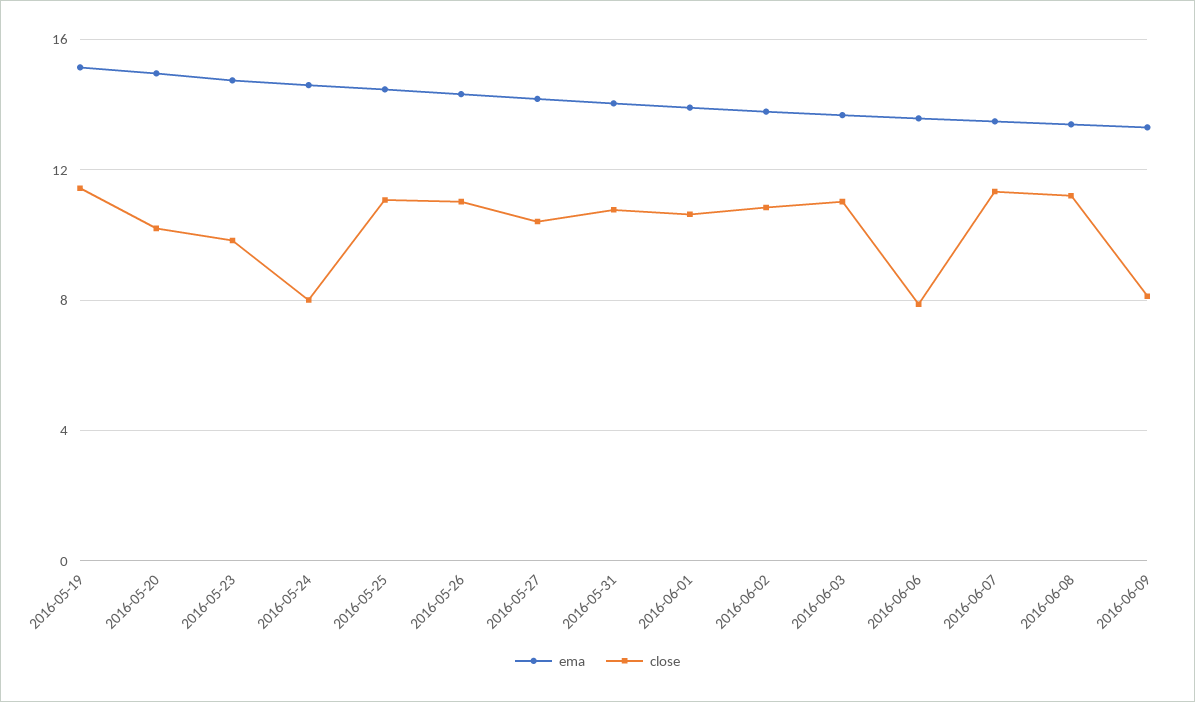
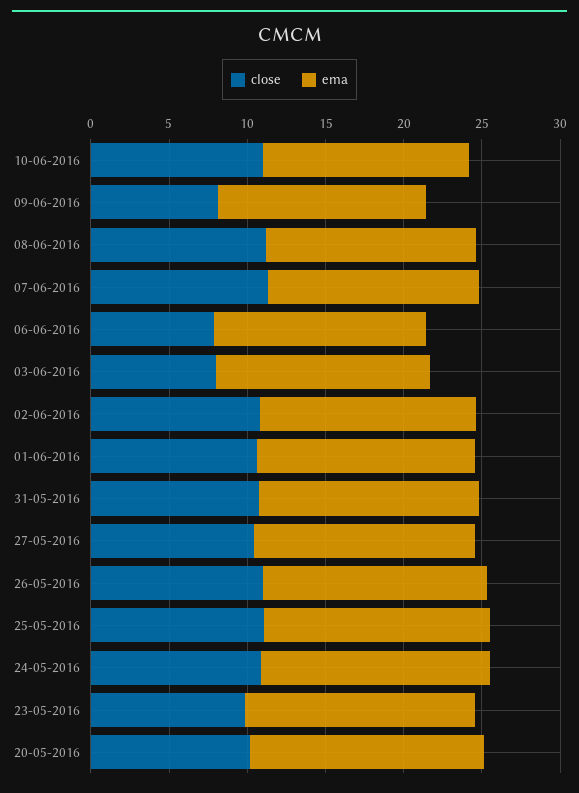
ema, 2016-05-19: 15 -> none
close, 2016-05-19: 11.5 -> none
close, 2016-05-24: 8 -> 11
close, 2016-06-03: 11 -> 8
close, 10-06-2016: none -> 11
ema, 10-06-2016: none -> 13

